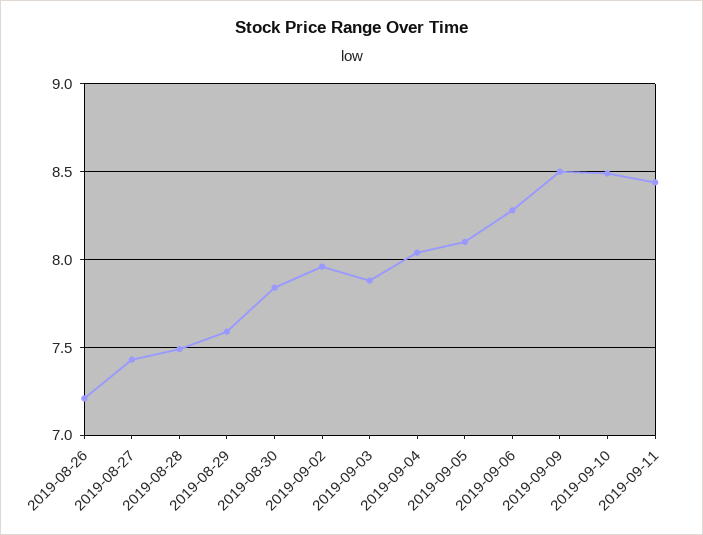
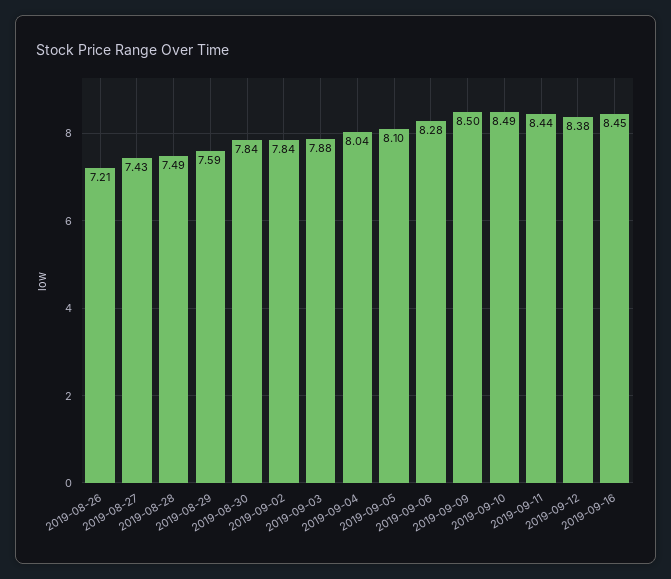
2019-09-02: 7.95 -> 7.84
2019-09-12: none -> 8.38
2019-09-16: none -> 8.45

